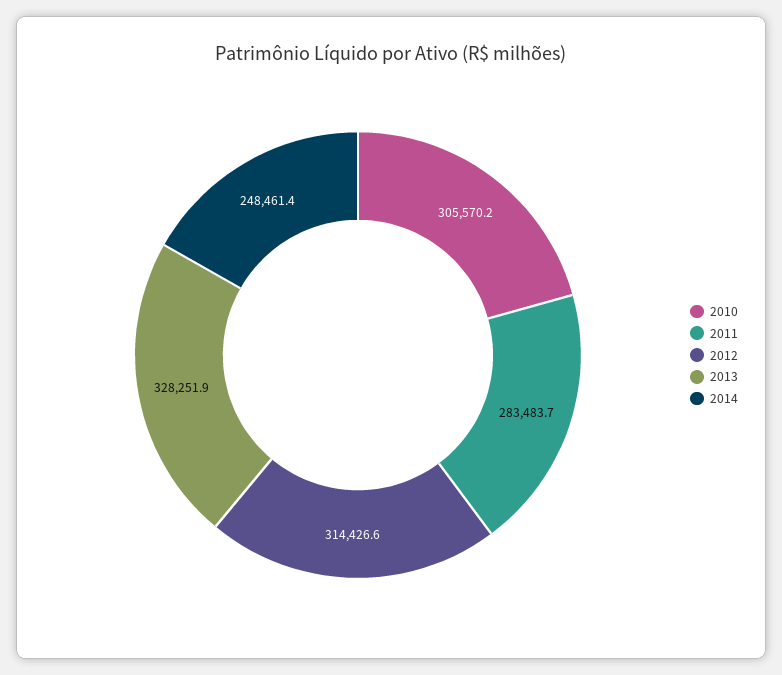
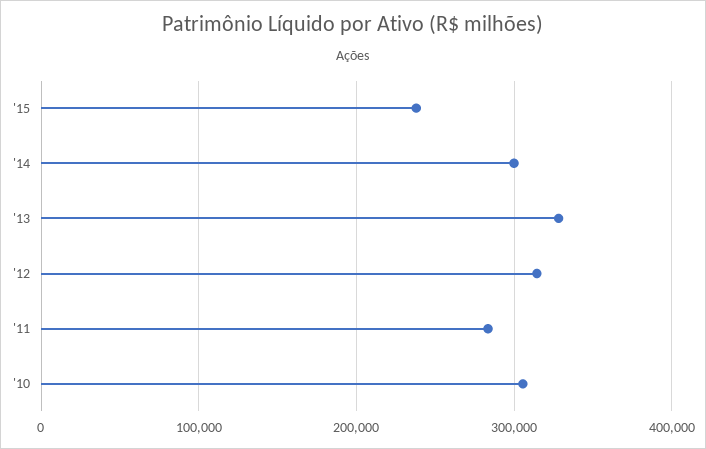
2014: 248461.4 -> 300000
'15: none -> 240000

